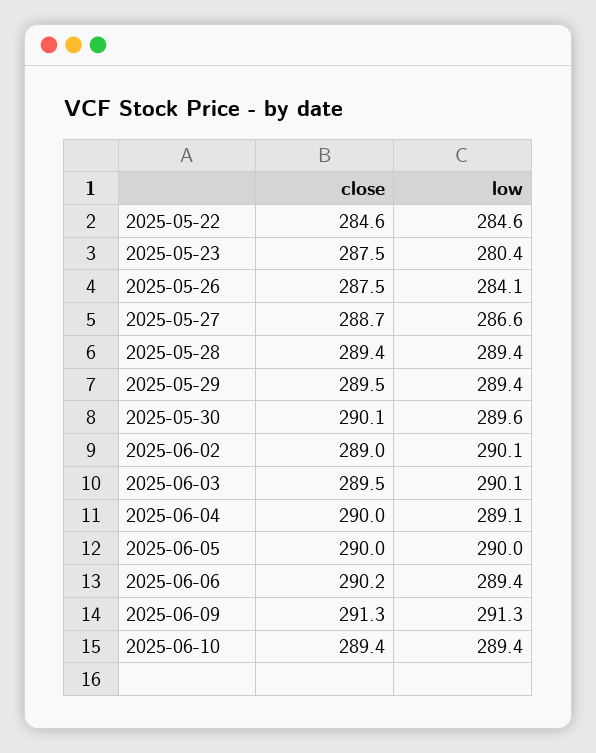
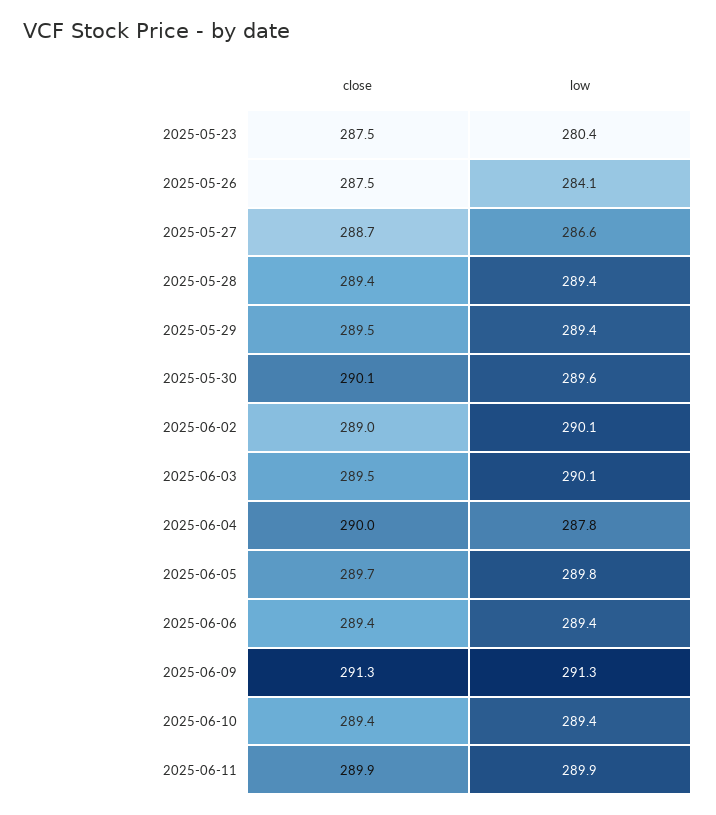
close, 2025-05-22: 284.6 -> none
low, 2025-05-22: 284.6 -> none
low, 2025-06-04: 289.1 -> 287.8
close, 2025-06-05: 290 -> 289.7
low, 2025-06-05: 290 -> 289.8
close, 2025-06-06: 290.2 -> 289.4
close, 2025-06-11: none -> 289.9
low, 2025-06-11: none -> 289.9

